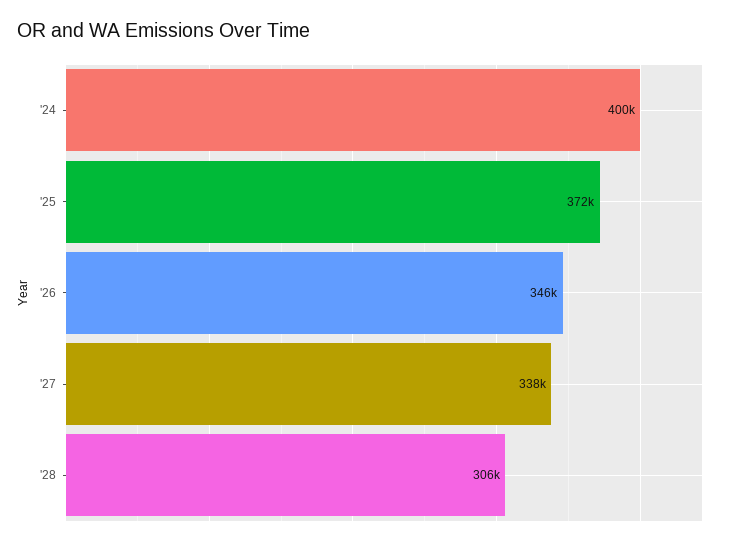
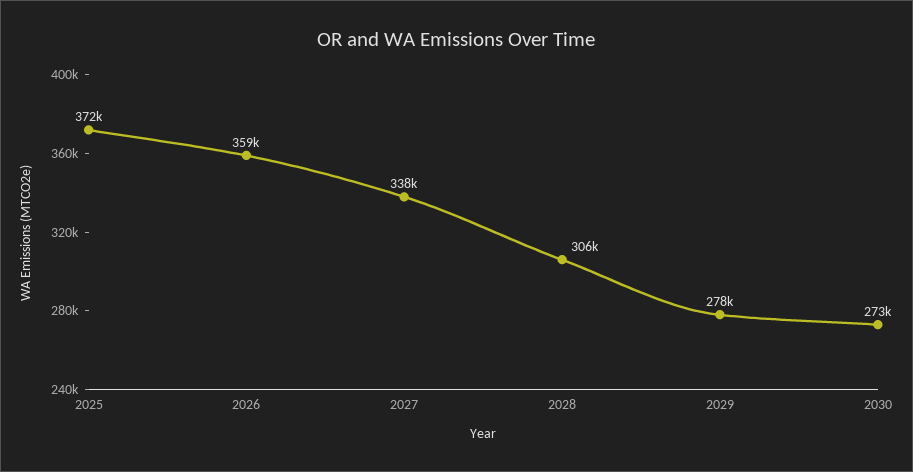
'24: 400000 -> none
'26: 346000 -> 359000
2029: none -> 278000
2030: none -> 273000

